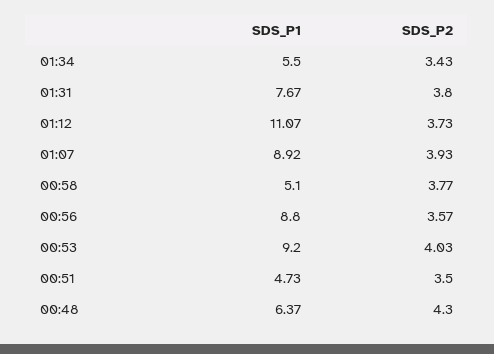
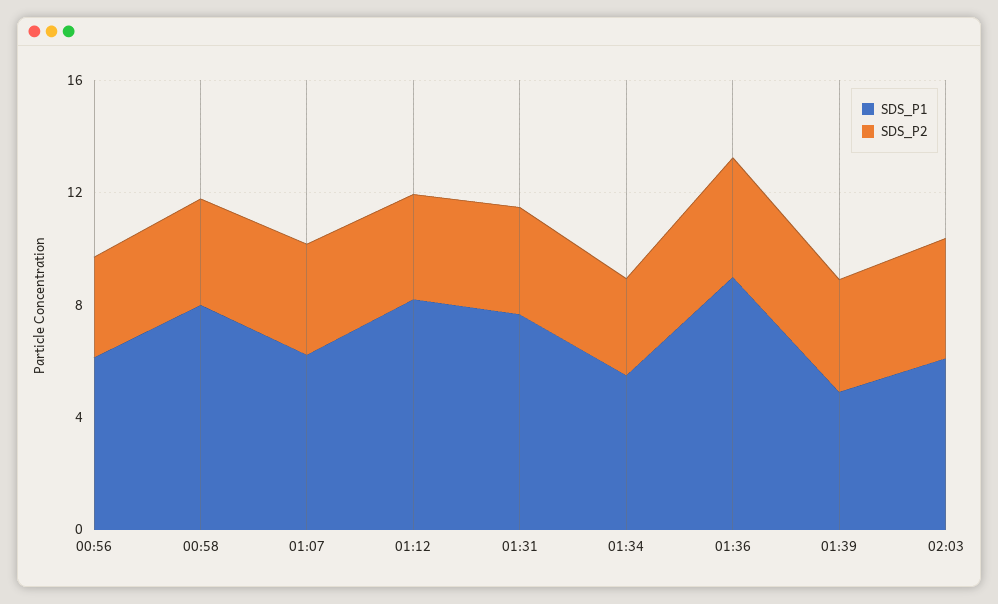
SDS_P1, 01:12: 11.07 -> 8
SDS_P1, 01:07: 8.92 -> 6
SDS_P1, 00:58: 5.1 -> 8
SDS_P1, 00:56: 8.8 -> 6
SDS_P1, 00:53: 9.2 -> none
SDS_P2, 00:53: 4.03 -> none
SDS_P1, 00:51: 4.73 -> none
SDS_P2, 00:51: 3.5 -> none
SDS_P1, 00:48: 6.37 -> none
SDS_P2, 00:48: 4.3 -> none
SDS_P1, 01:36: none -> 9
SDS_P2, 01:36: none -> 4
SDS_P1, 01:39: none -> 5
SDS_P2, 01:39: none -> 4
SDS_P1, 02:03: none -> 6
SDS_P2, 02:03: none -> 4

